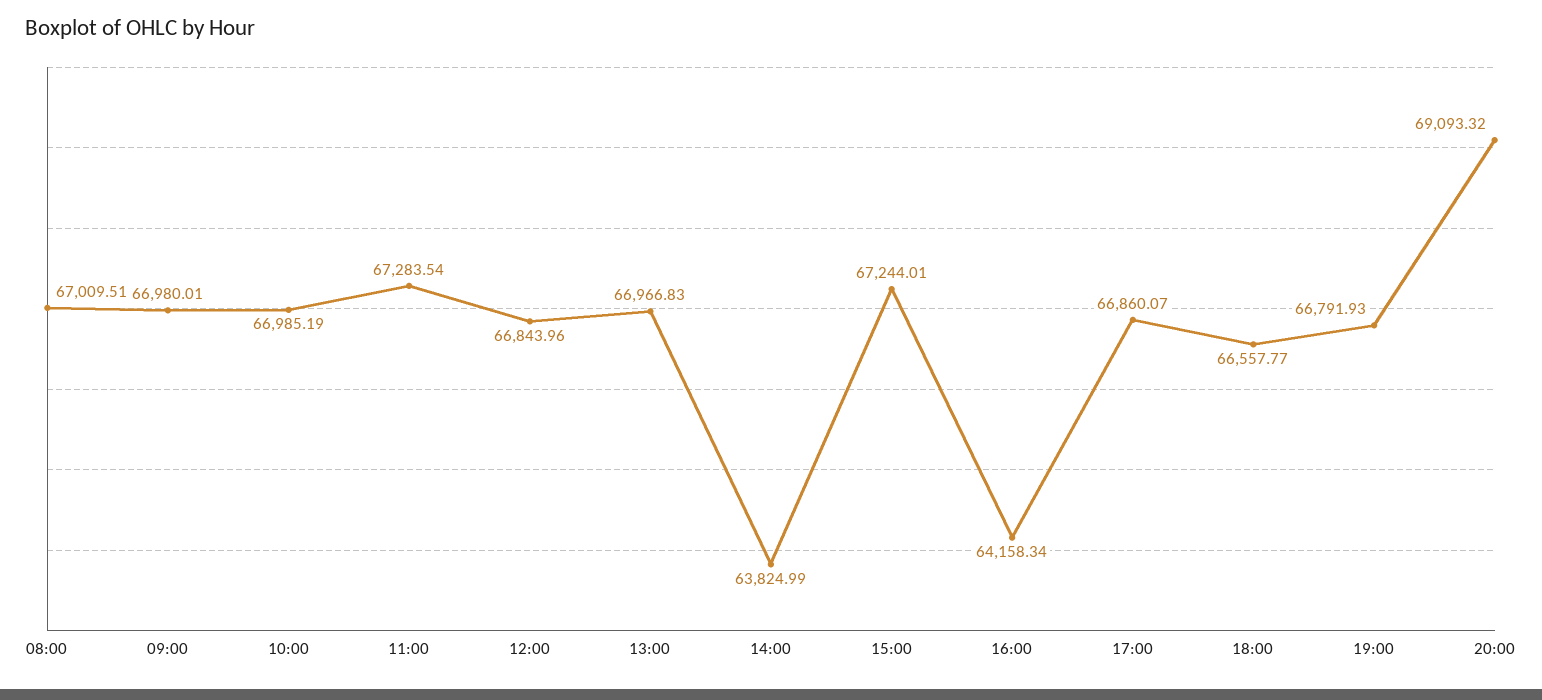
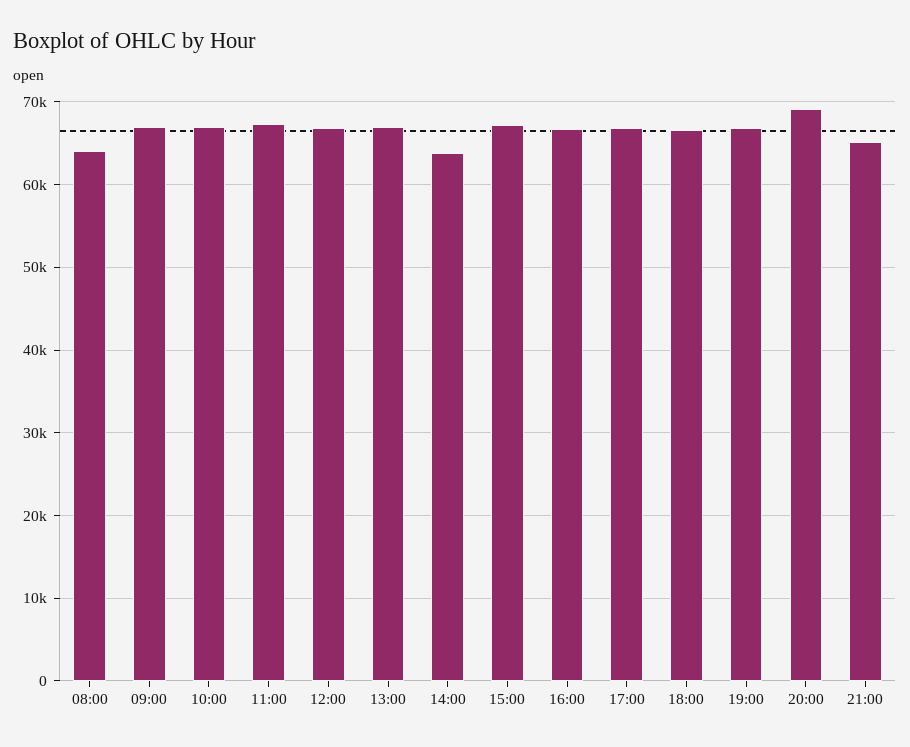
08:00: 67009.51 -> 64000
16:00: 64158.34 -> 67000
21:00: none -> 65000

